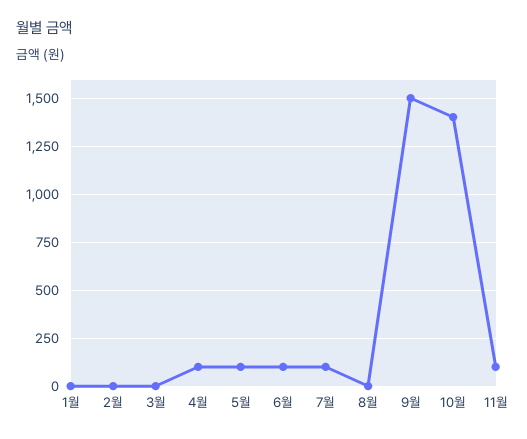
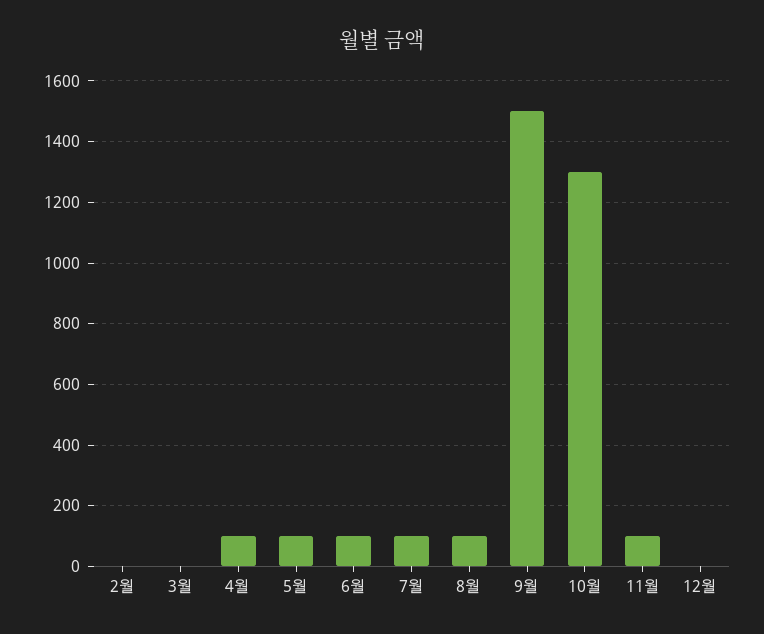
1월: 0 -> none
8월: 0 -> 100
10월: 1400 -> 1300
12월: none -> 0

